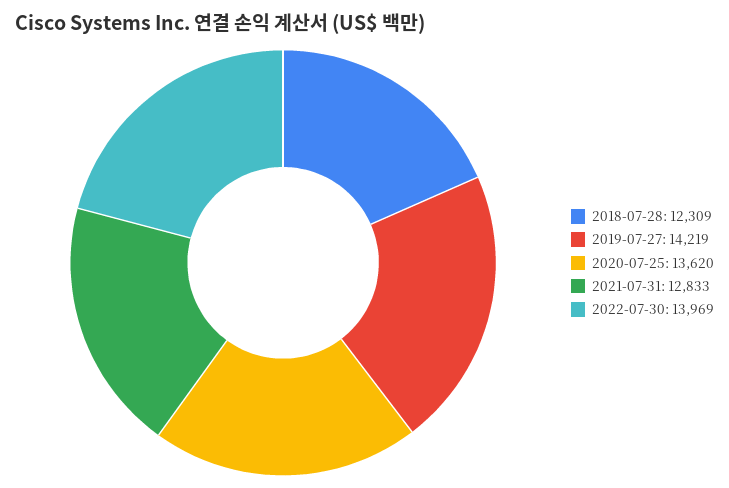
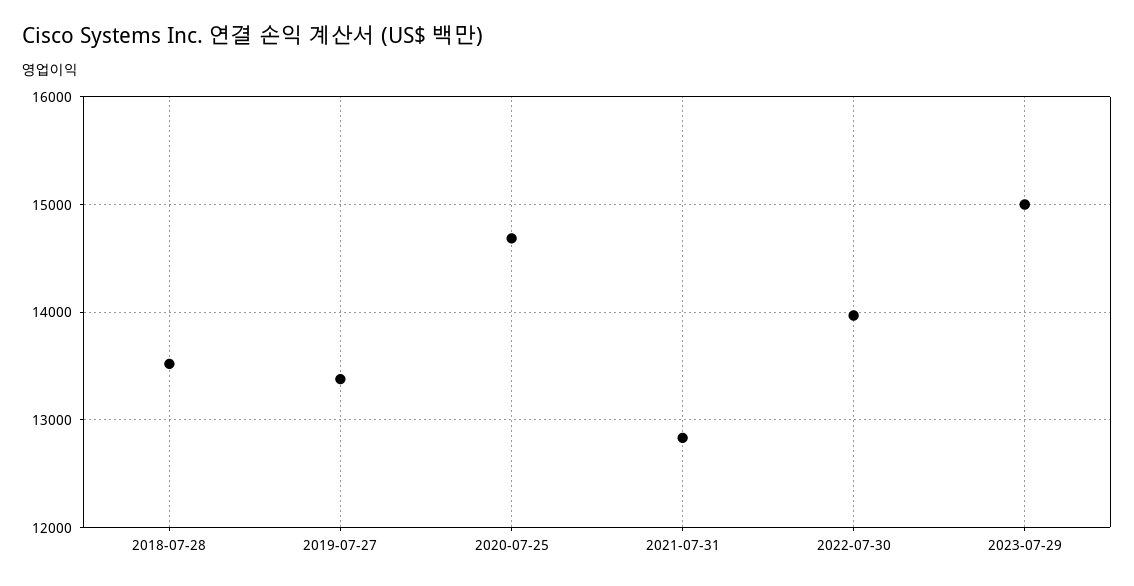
2018-07-28: 12309 -> 13500
2019-07-27: 14219 -> 13400
2020-07-25: 13620 -> 14700
2023-07-29: none -> 15000

